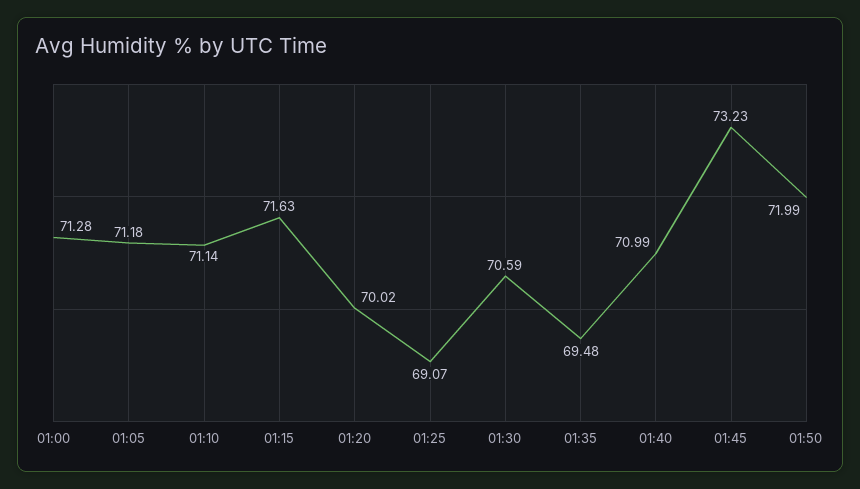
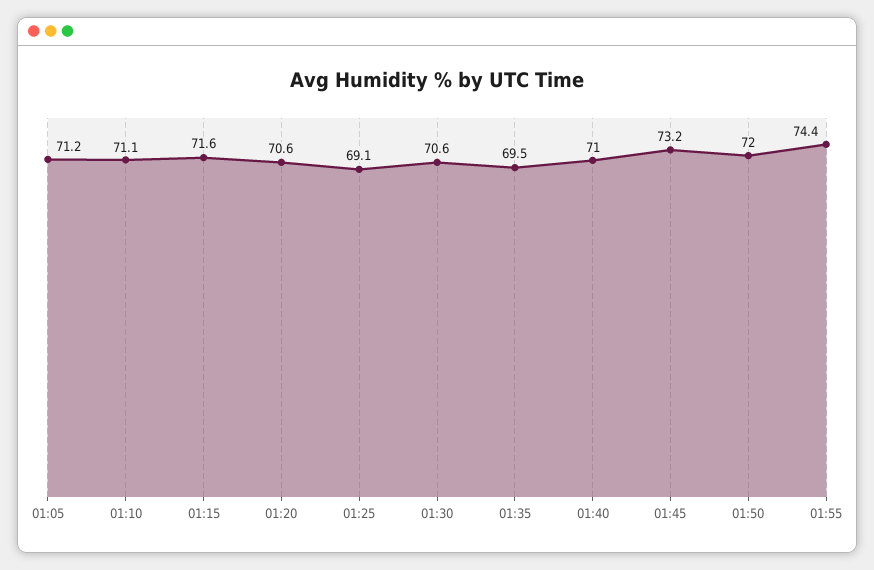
01:00: 71.28 -> none
01:20: 70.02 -> 70.6
01:55: none -> 74.4

